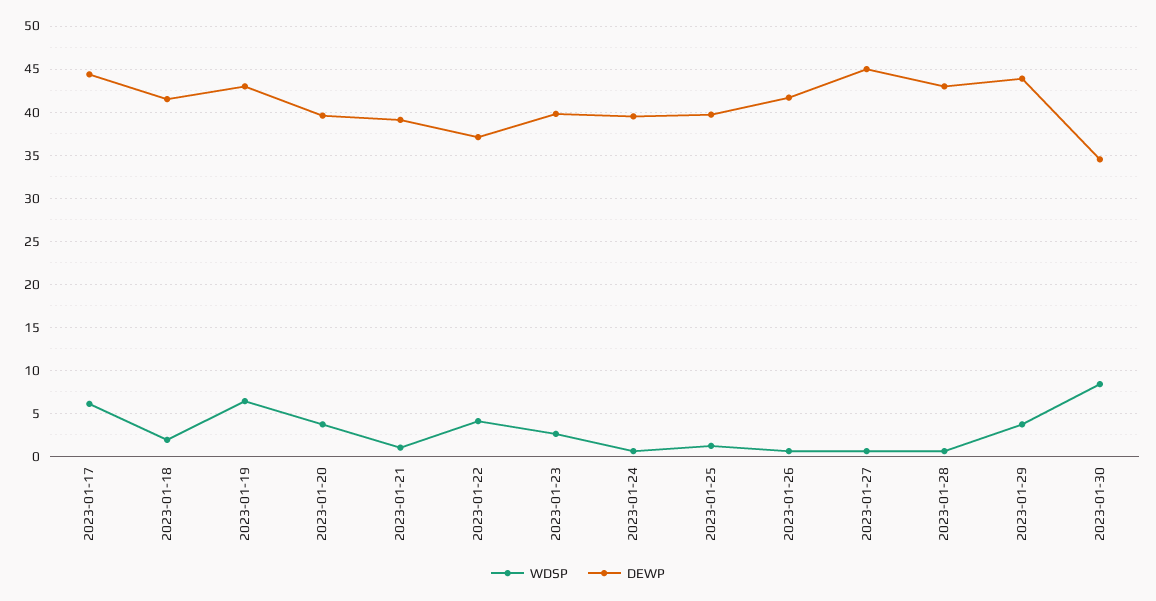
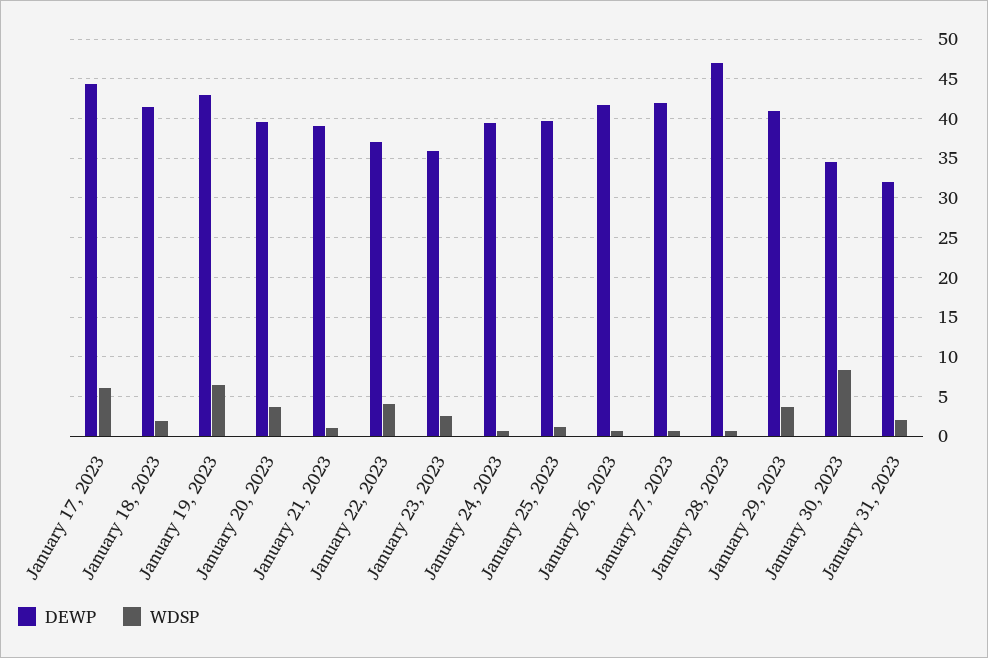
DEWP, 2023-01-23: 40 -> 36
DEWP, 2023-01-27: 45 -> 42
DEWP, 2023-01-28: 43 -> 47
DEWP, 2023-01-29: 44 -> 41
DEWP, January 31, 2023: none -> 32
WDSP, January 31, 2023: none -> 2

